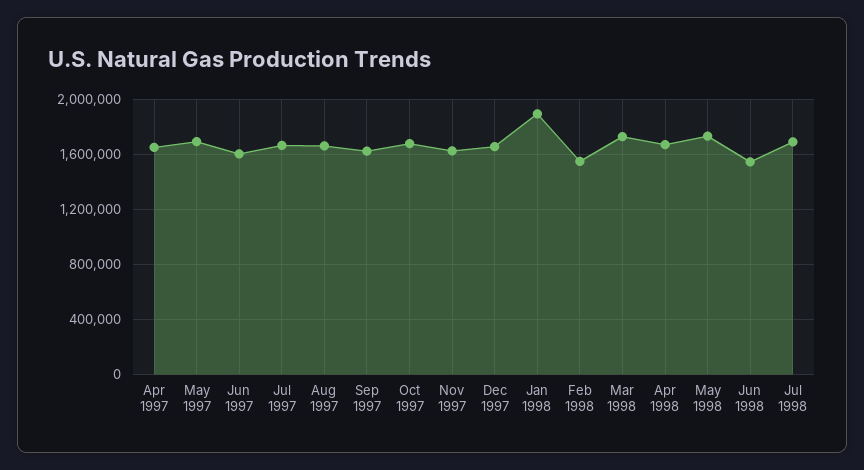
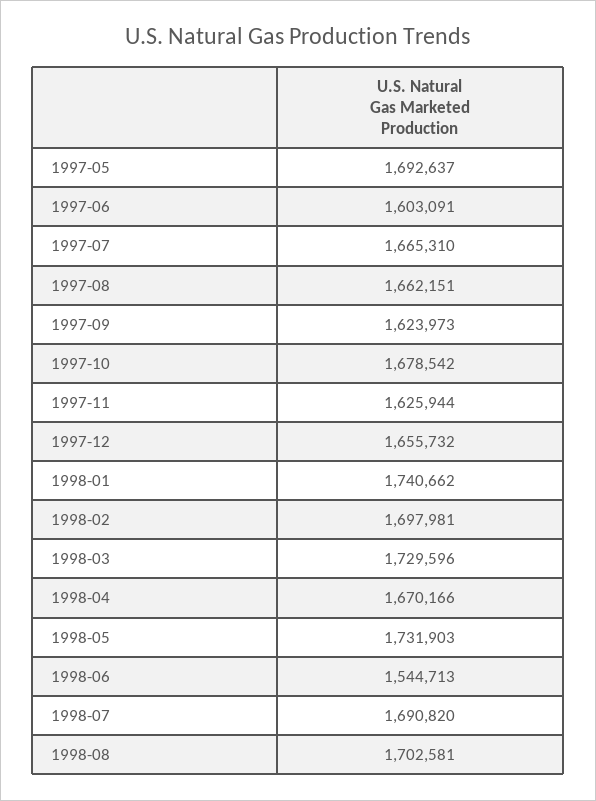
Apr 1997: 1650000 -> none
Jan 1998: 1900000 -> 1740662
Feb 1998: 1550000 -> 1697981
1998-08: none -> 1702581

